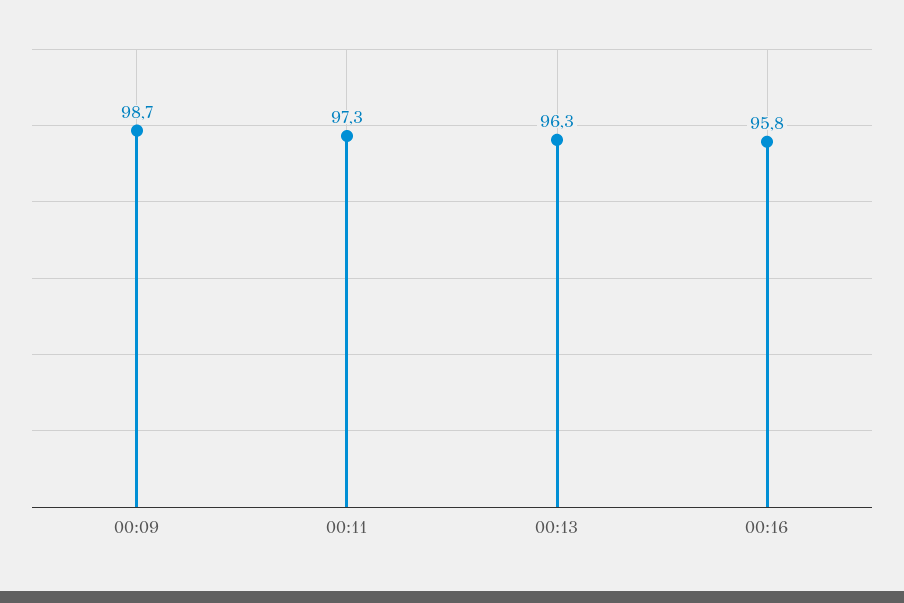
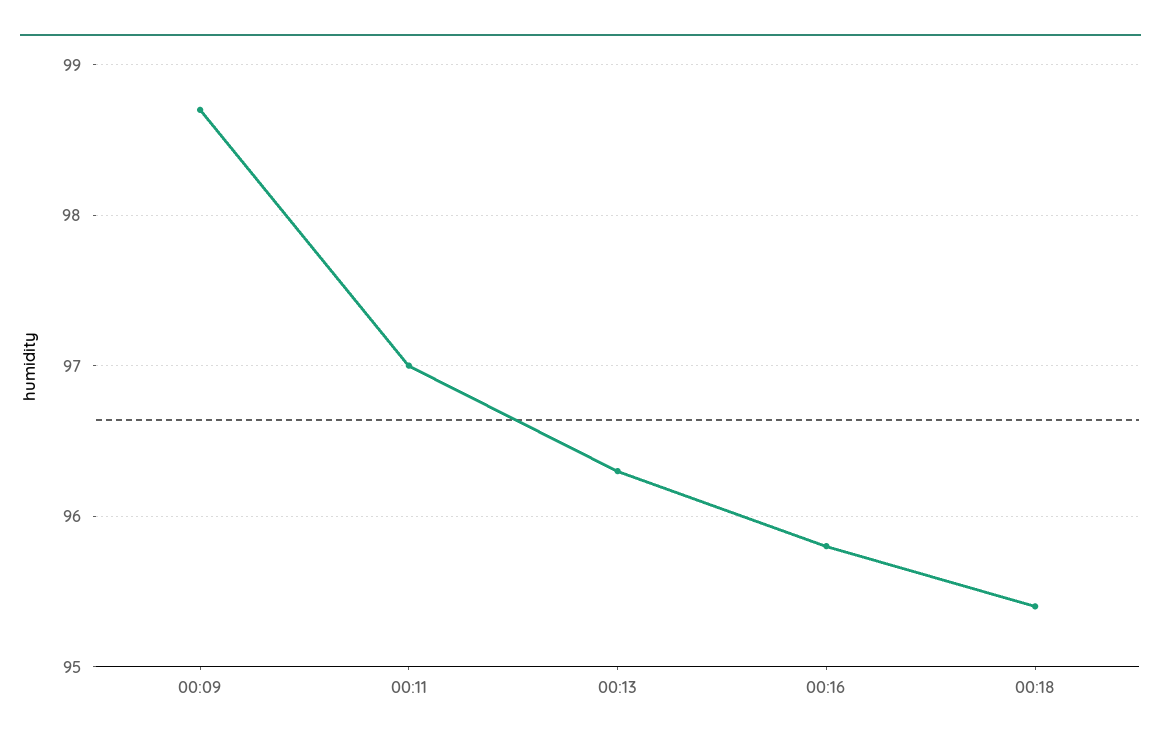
00:11: 97.3 -> 97
00:18: none -> 95.4

